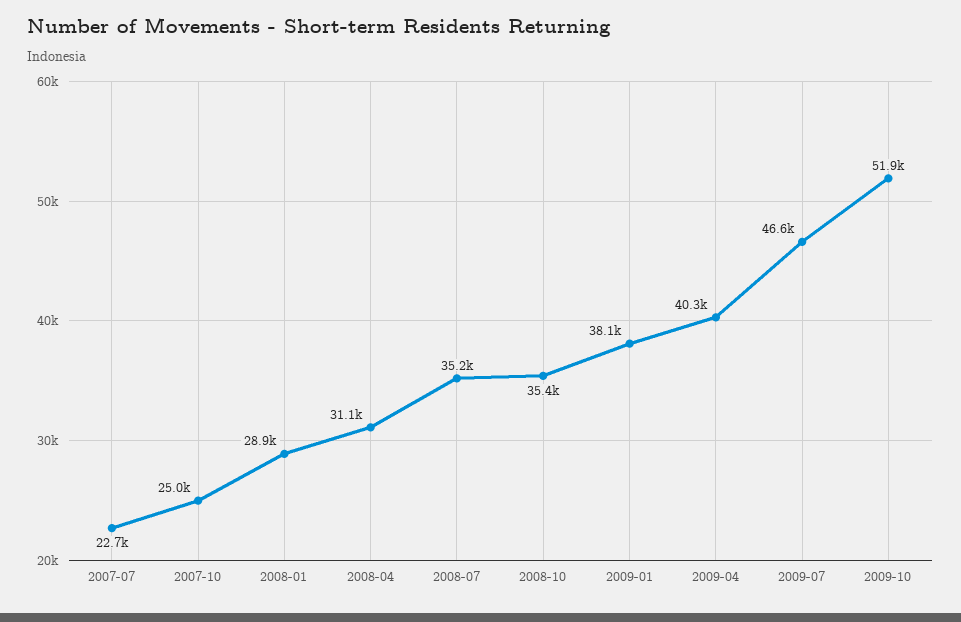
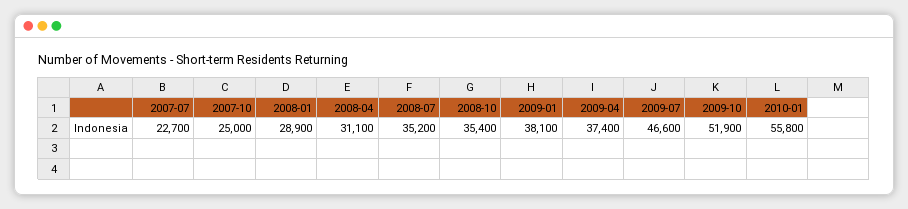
2009-04: 40300 -> 37400
2010-01: none -> 55800

